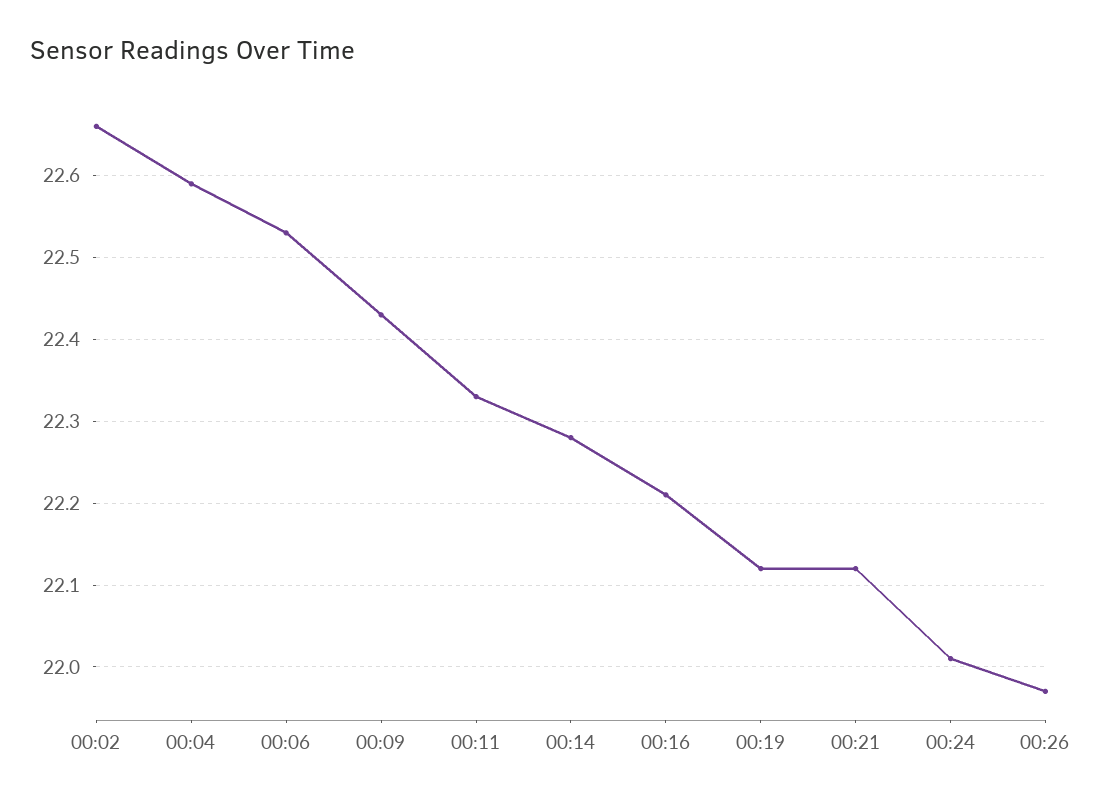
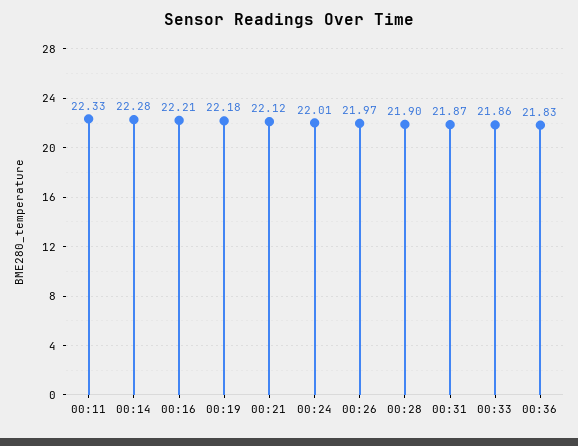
00:02: 22.66 -> none
00:04: 22.59 -> none
00:06: 22.53 -> none
00:09: 22.43 -> none
00:19: 22.12 -> 22.18
00:28: none -> 21.9
00:31: none -> 21.87
00:33: none -> 21.86
00:36: none -> 21.83

